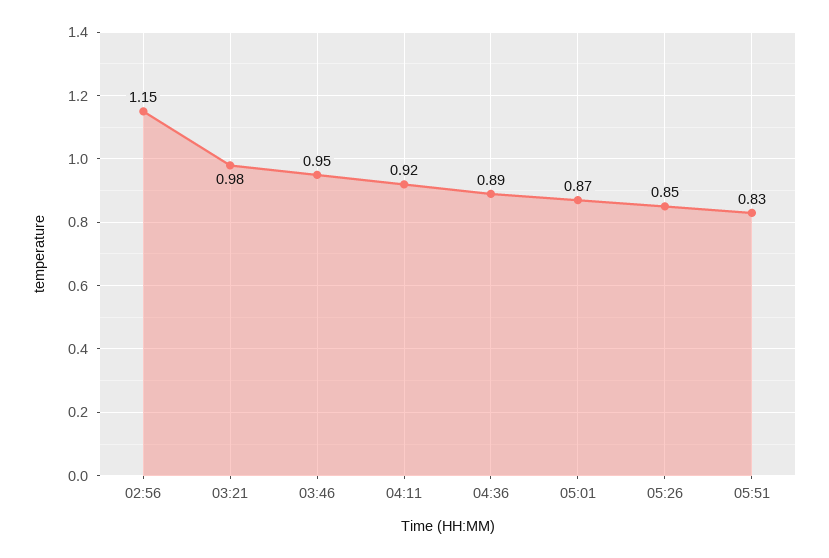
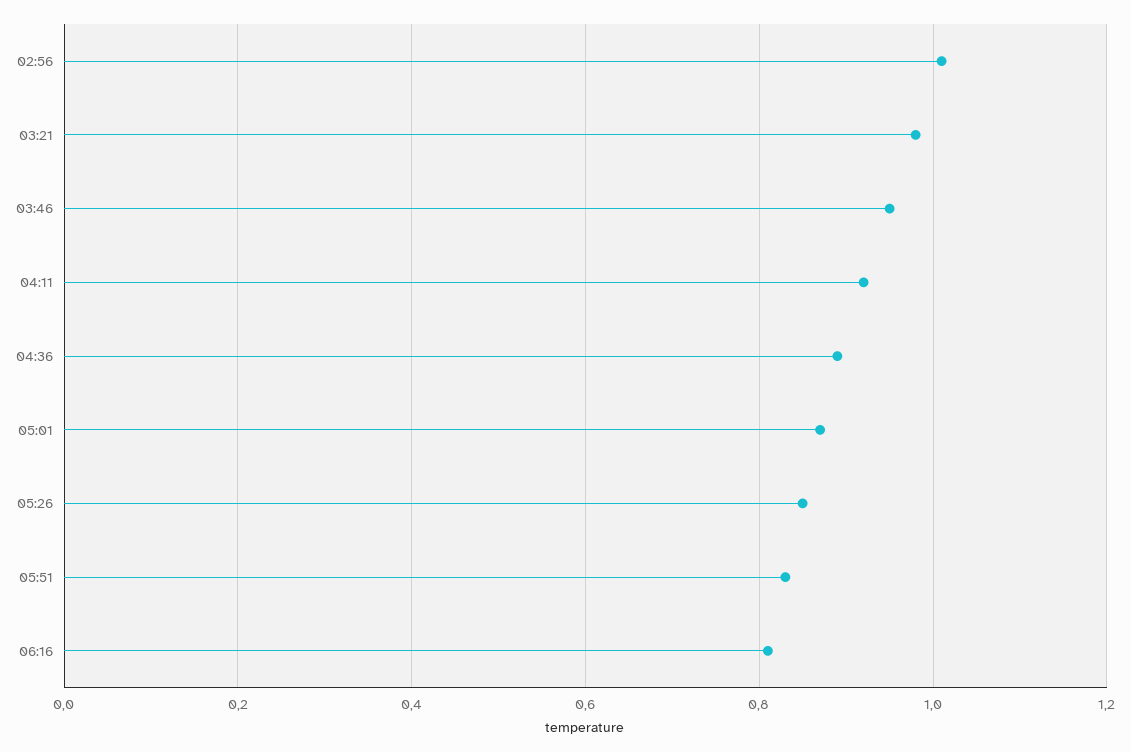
02:56: 1.15 -> 1
06:16: none -> 0.8

